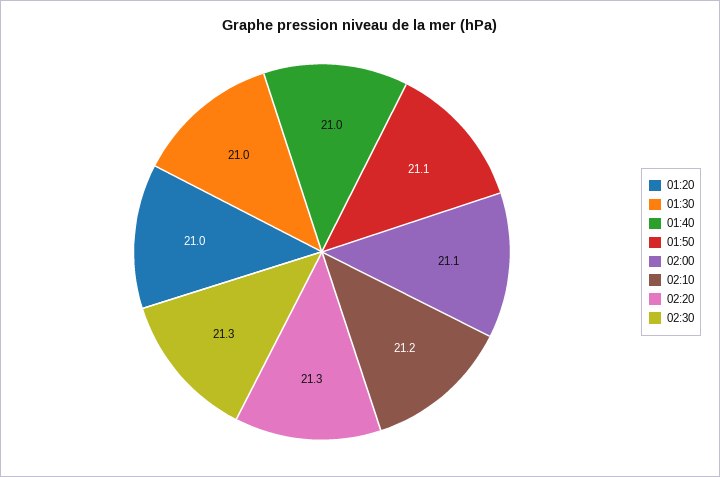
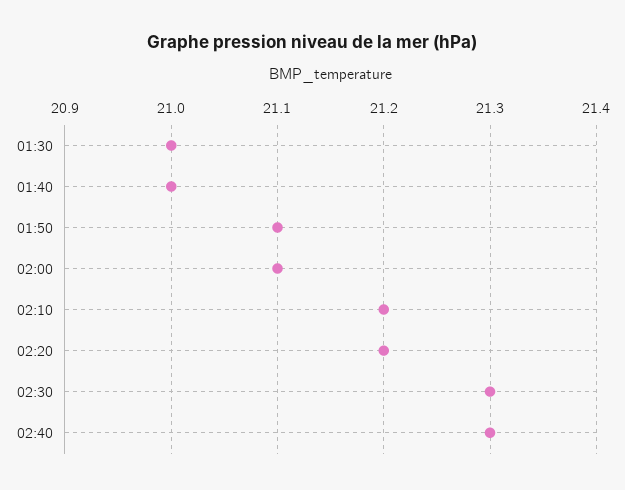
01:20: 21 -> none
02:20: 21.3 -> 21.2
02:40: none -> 21.3

